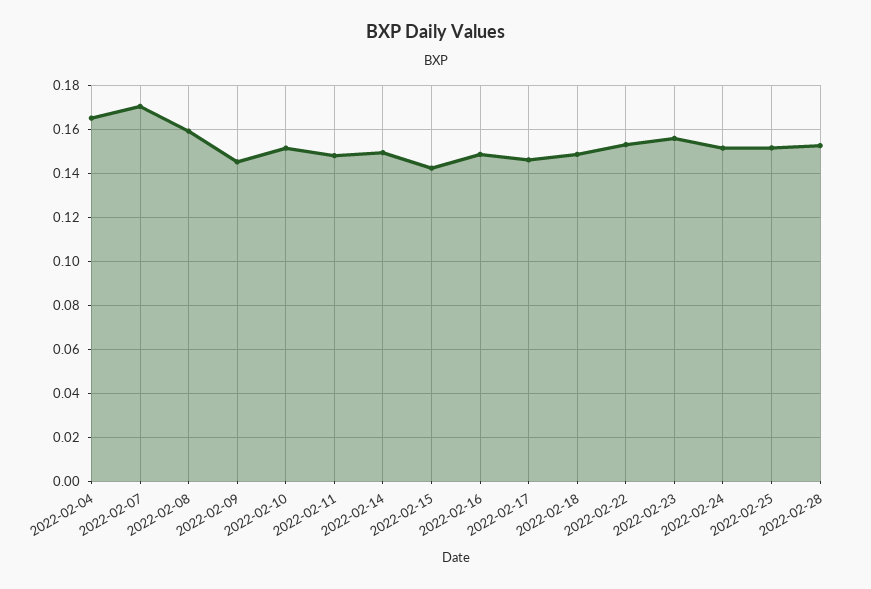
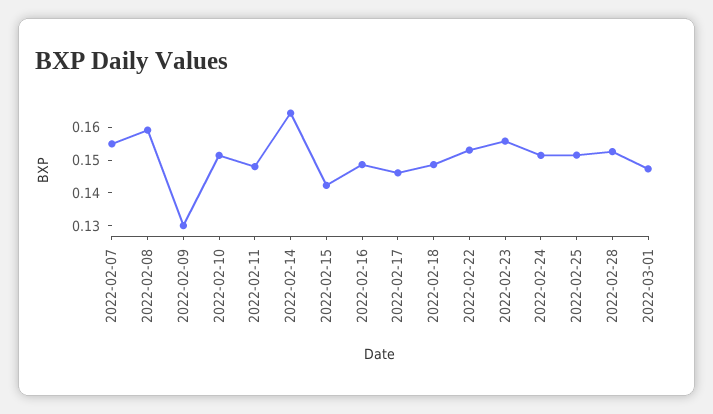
2022-02-04: 0.165 -> none
2022-02-07: 0.17 -> 0.155
2022-02-09: 0.145 -> 0.13
2022-02-14: 0.15 -> 0.165
2022-03-01: none -> 0.1475

